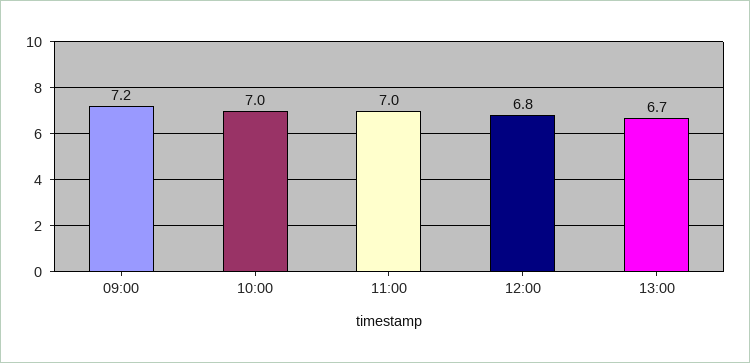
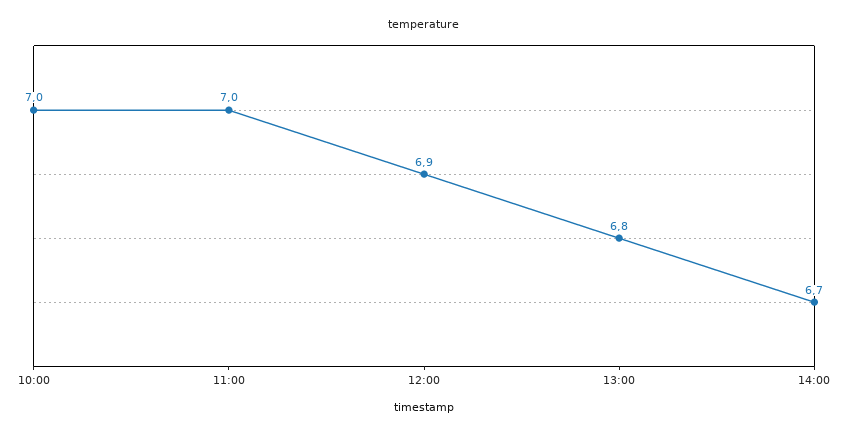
09:00: 7.2 -> none
12:00: 6.8 -> 6.9
13:00: 6.7 -> 6.8
14:00: none -> 6.7

